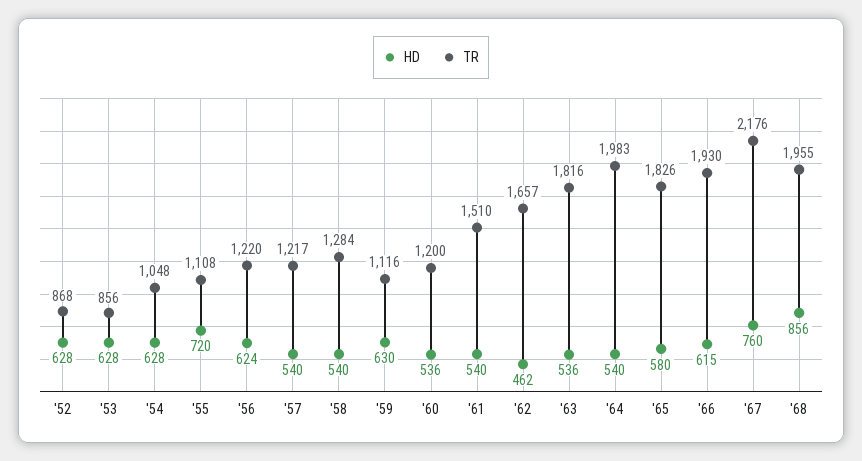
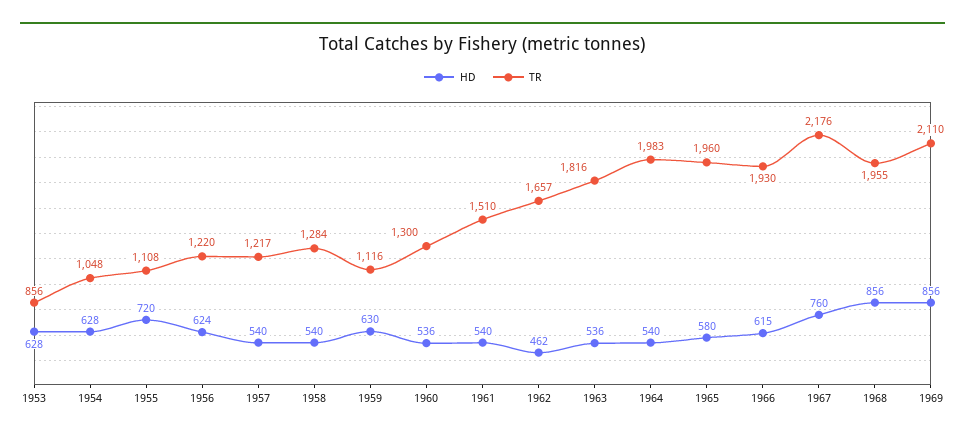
HD, '52: 628 -> none
TR, '52: 868 -> none
TR, '60: 1200 -> 1300
TR, '65: 1826 -> 1960
HD, 1969: none -> 856
TR, 1969: none -> 2110

